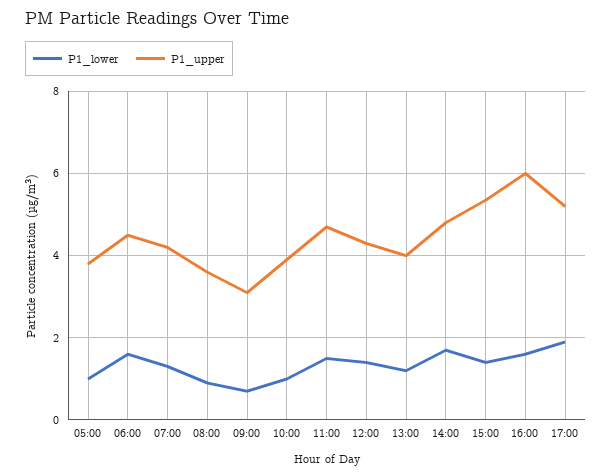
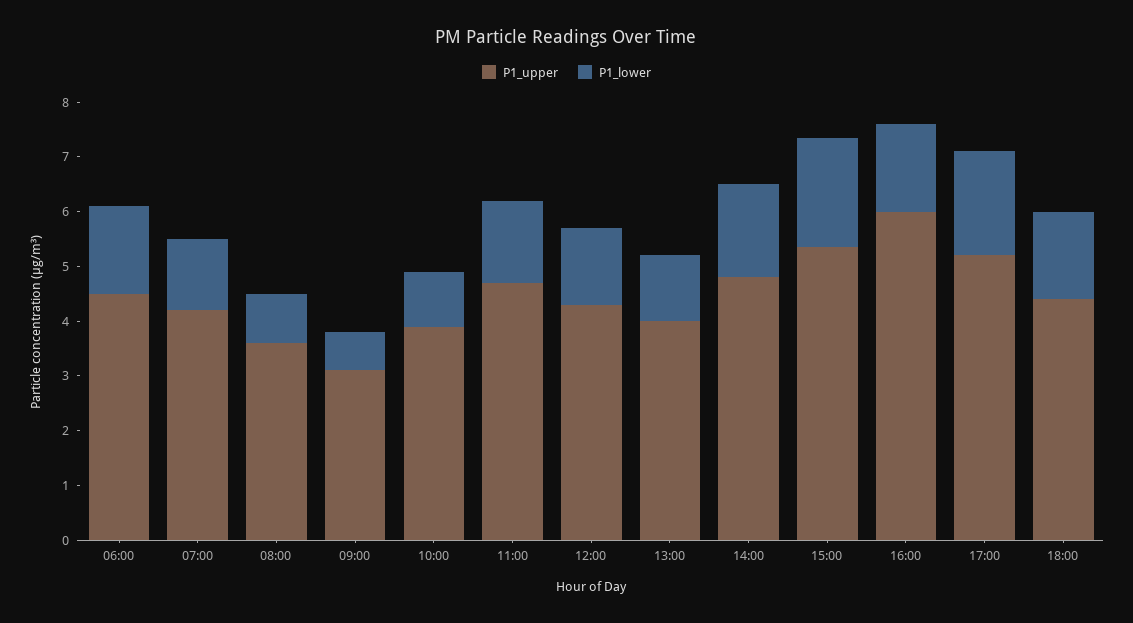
P1_lower, 05:00: 1 -> none
P1_upper, 05:00: 3.8 -> none
P1_lower, 15:00: 1.4 -> 2
P1_upper, 18:00: none -> 4.4
P1_lower, 18:00: none -> 1.6

